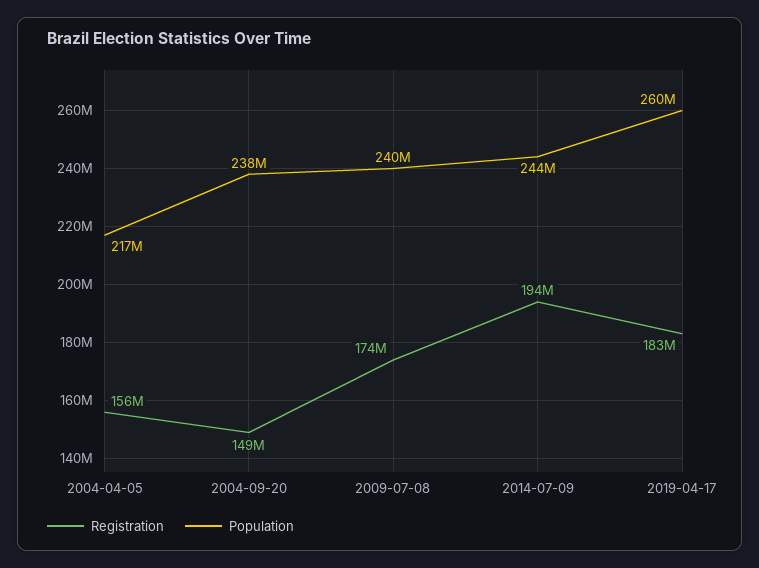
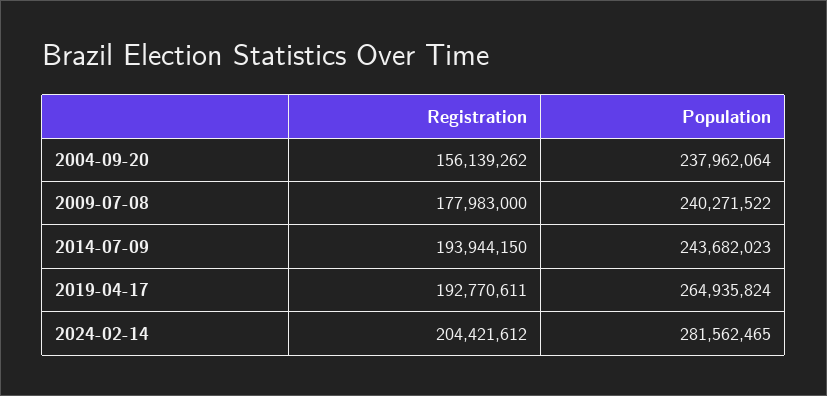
Registration, 2004-04-05: 156000000 -> none
Population, 2004-04-05: 217000000 -> none
Registration, 2004-09-20: 149000000 -> 156139262
Registration, 2009-07-08: 174000000 -> 177983000
Registration, 2019-04-17: 183000000 -> 192770611
Population, 2019-04-17: 260000000 -> 264935824
Registration, 2024-02-14: none -> 204421612
Population, 2024-02-14: none -> 281562465

